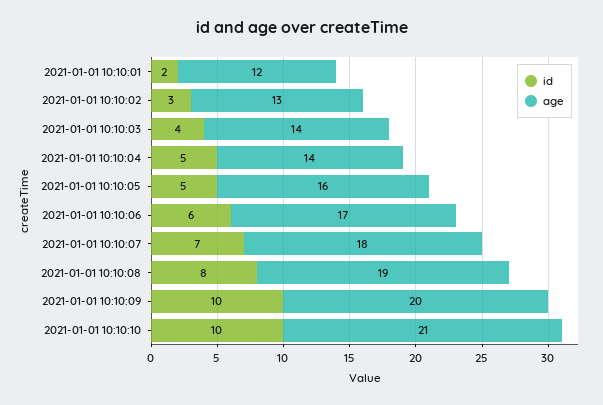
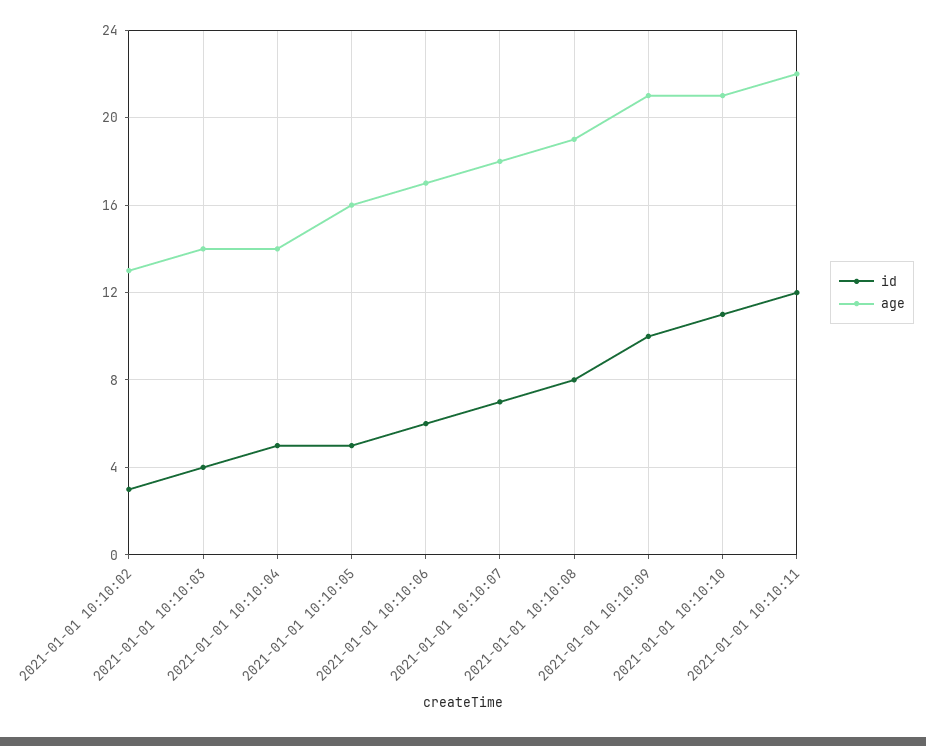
id, 2021-01-01 10:10:01: 2 -> none
age, 2021-01-01 10:10:01: 12 -> none
age, 2021-01-01 10:10:09: 20 -> 21
id, 2021-01-01 10:10:10: 10 -> 11
id, 2021-01-01 10:10:11: none -> 12
age, 2021-01-01 10:10:11: none -> 22

